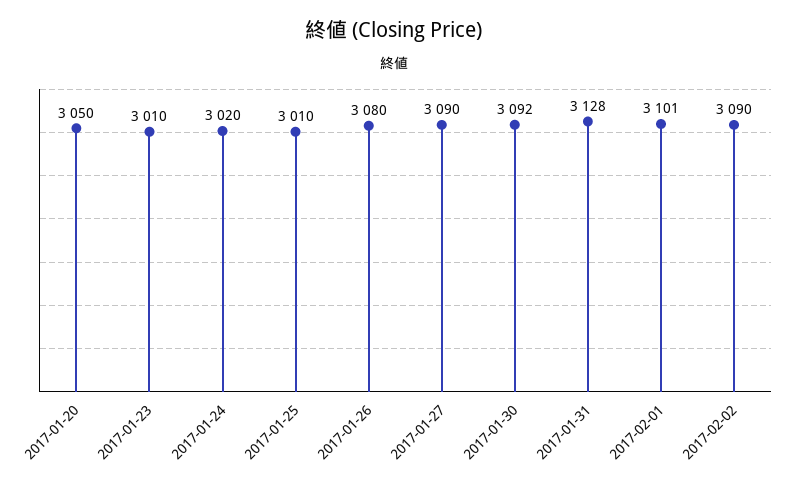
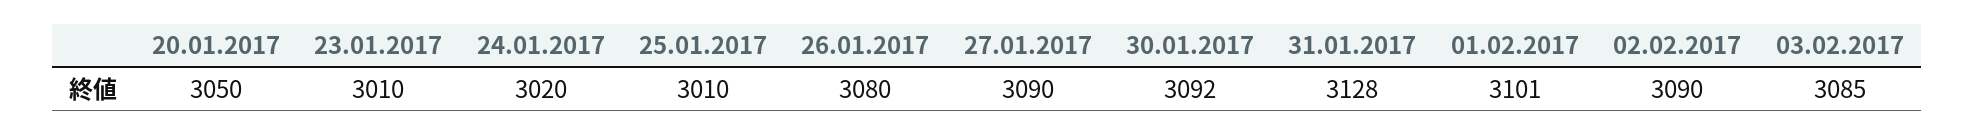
03.02.2017: none -> 3085

